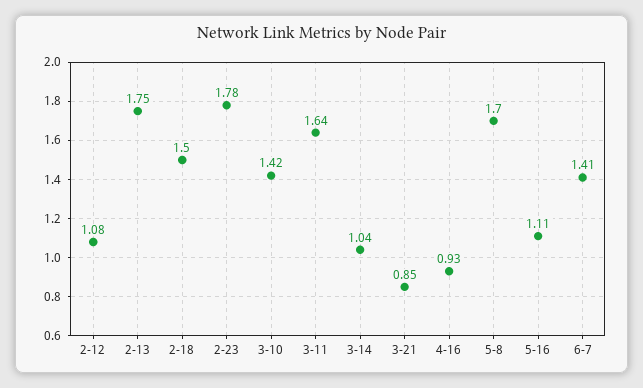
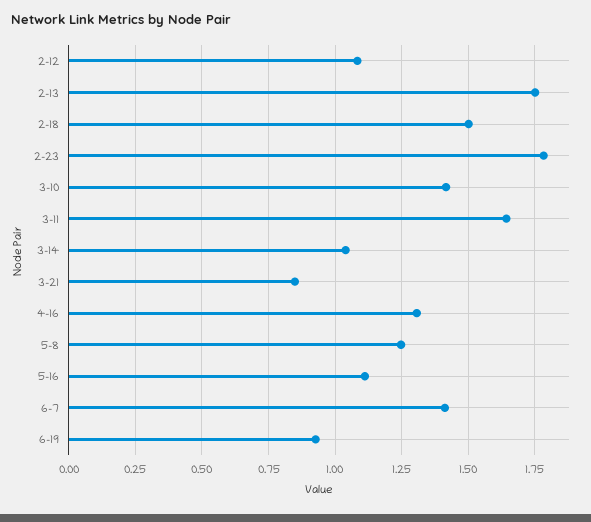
4-16: 0.93 -> 1.3
5-8: 1.7 -> 1.25
6-19: none -> 0.925

